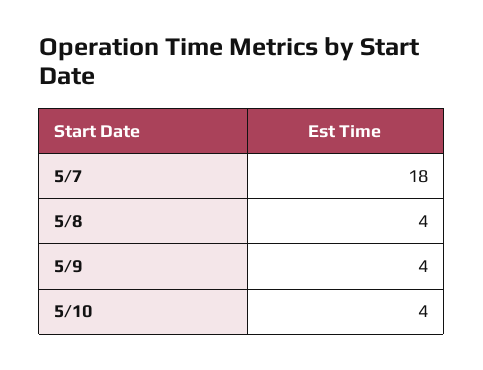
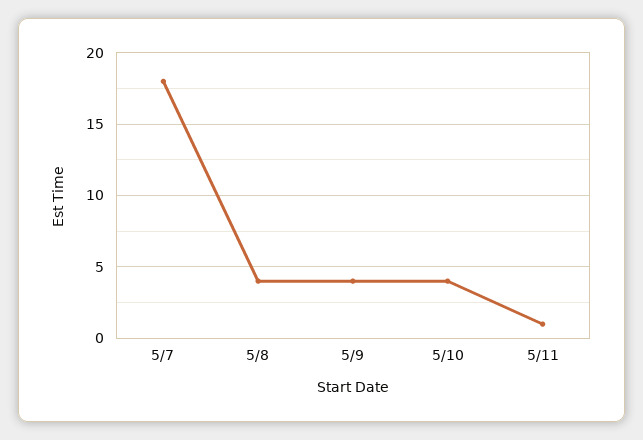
5/11: none -> 1

